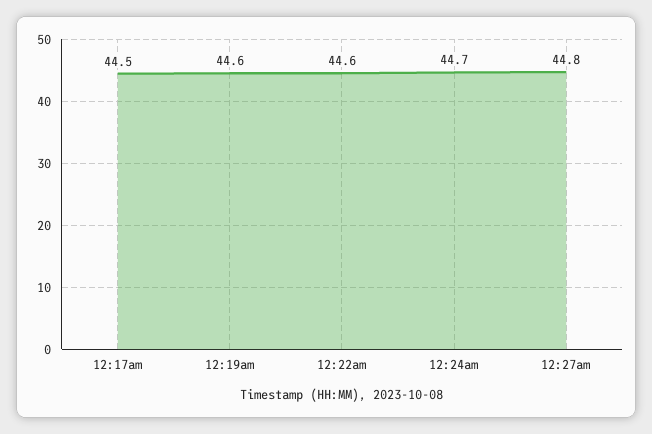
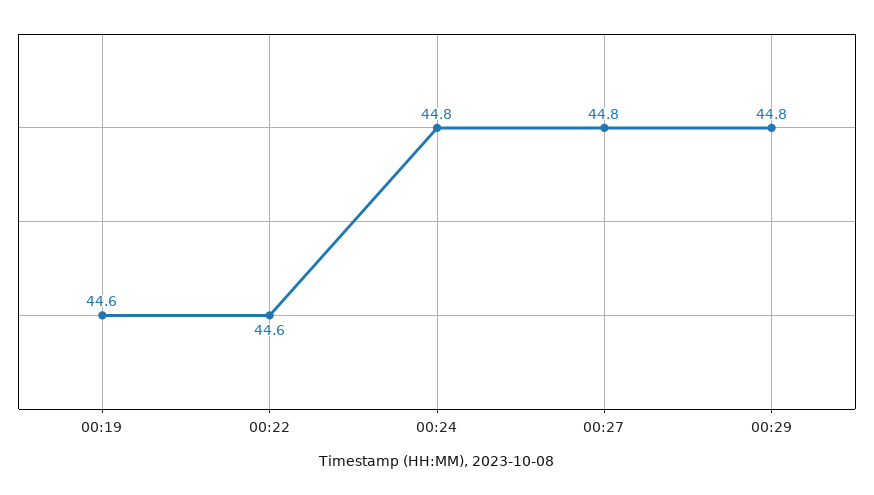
12:17am: 44.5 -> none
12:24am: 44.7 -> 44.8
00:29: none -> 44.8

